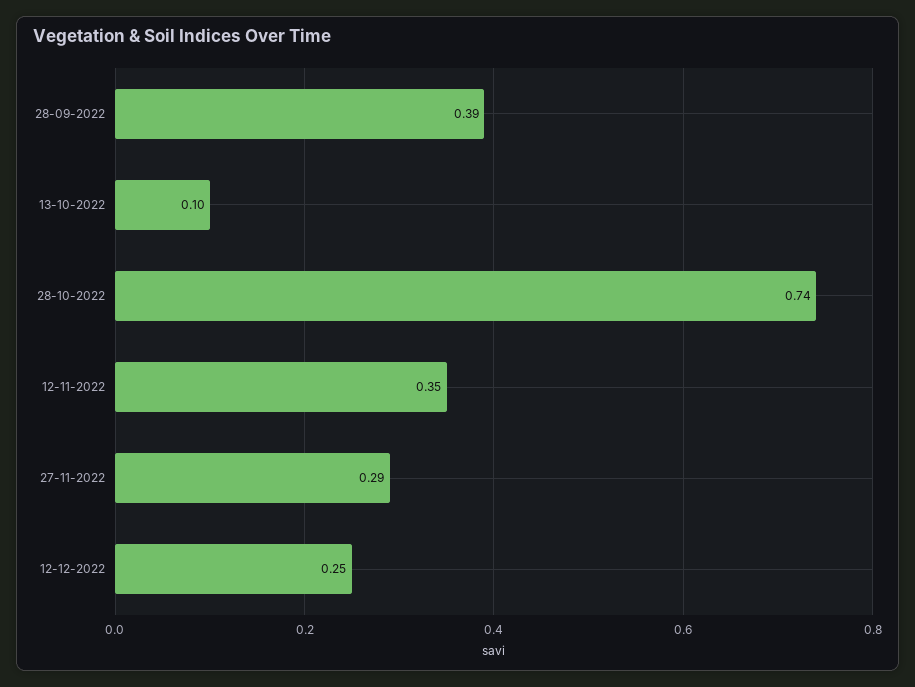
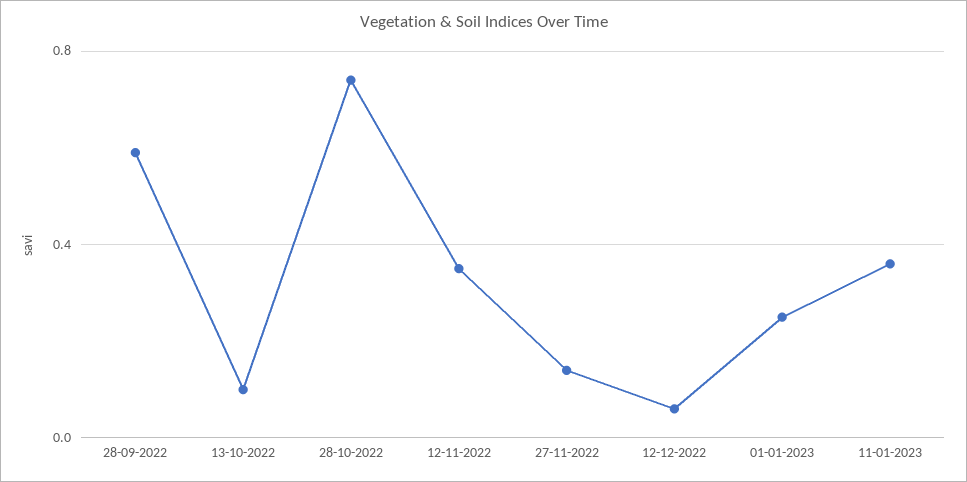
28-09-2022: 0.39 -> 0.6
27-11-2022: 0.29 -> 0.15
12-12-2022: 0.25 -> 0.05
01-01-2023: none -> 0.25
11-01-2023: none -> 0.35

